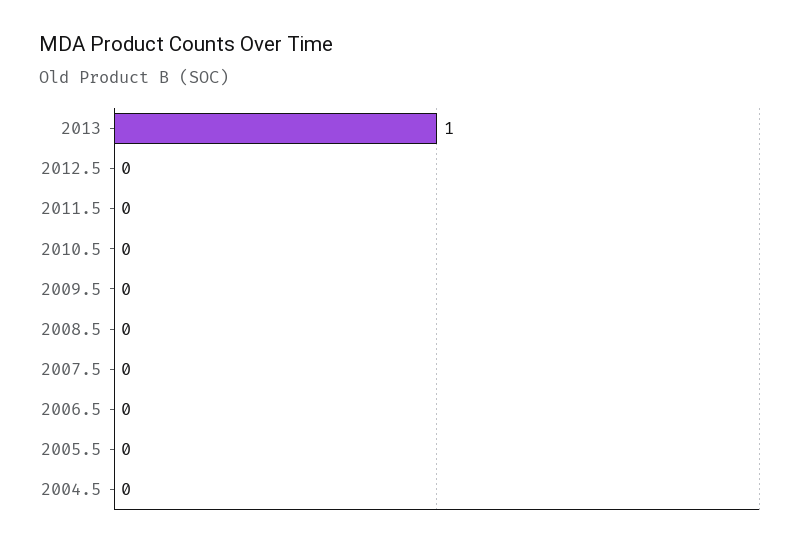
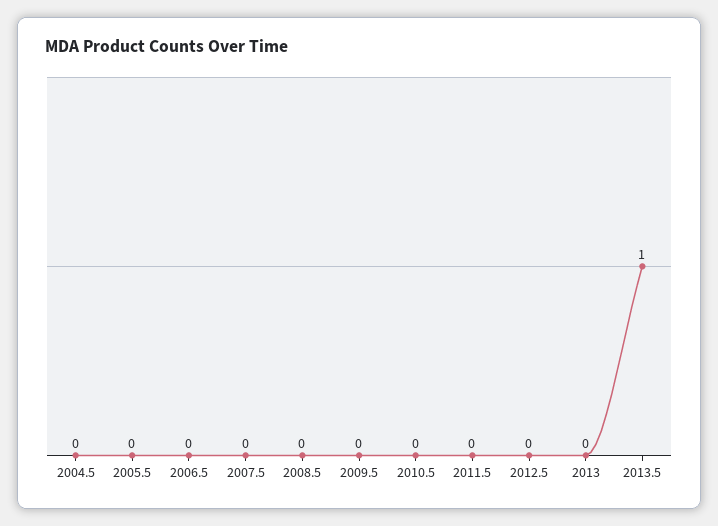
2013: 1 -> 0
2013.5: none -> 1

